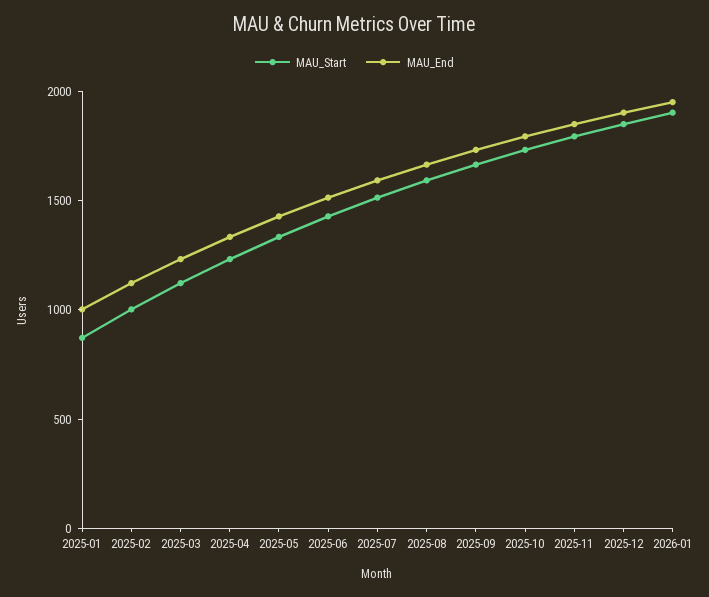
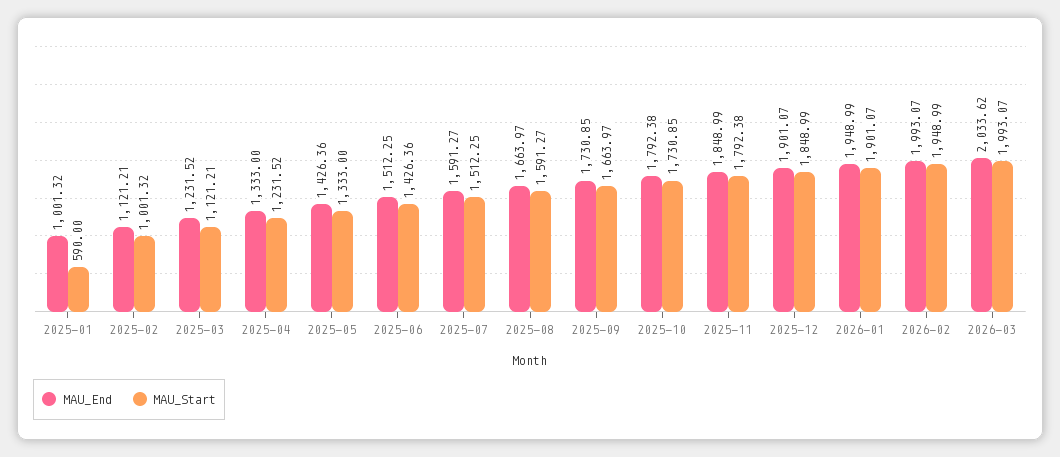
MAU_Start, 2025-01: 900 -> 590
MAU_End, 2026-02: none -> 1993.07
MAU_Start, 2026-02: none -> 1948.99
MAU_End, 2026-03: none -> 2033.62
MAU_Start, 2026-03: none -> 1993.07

